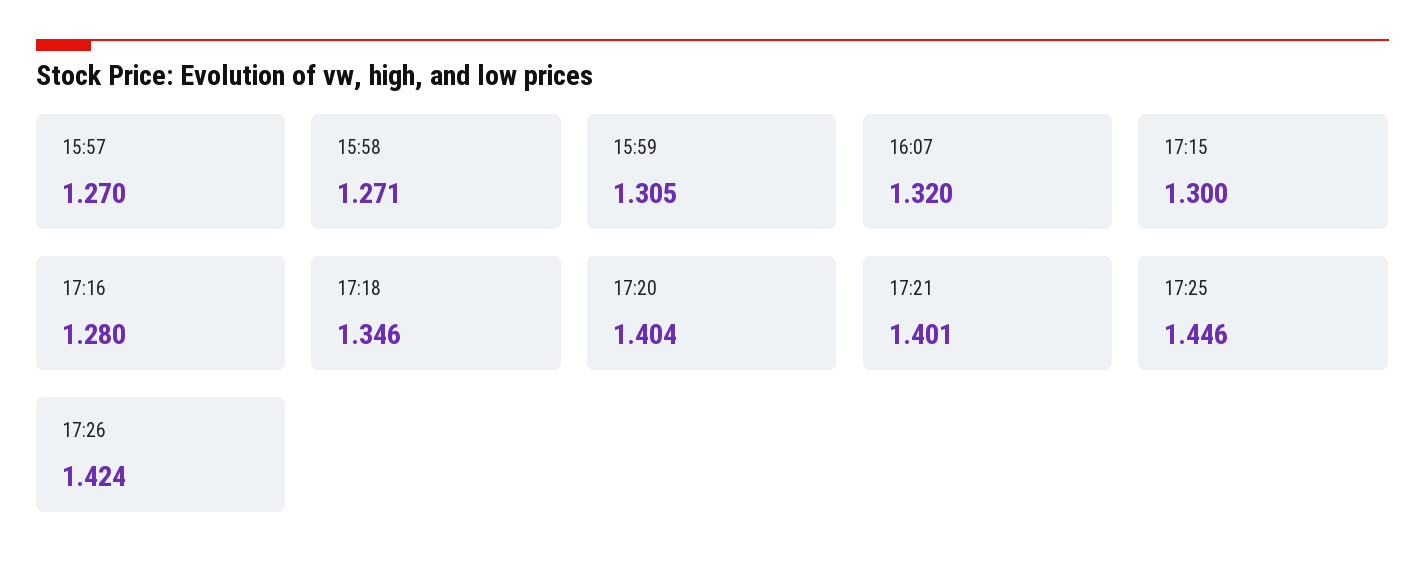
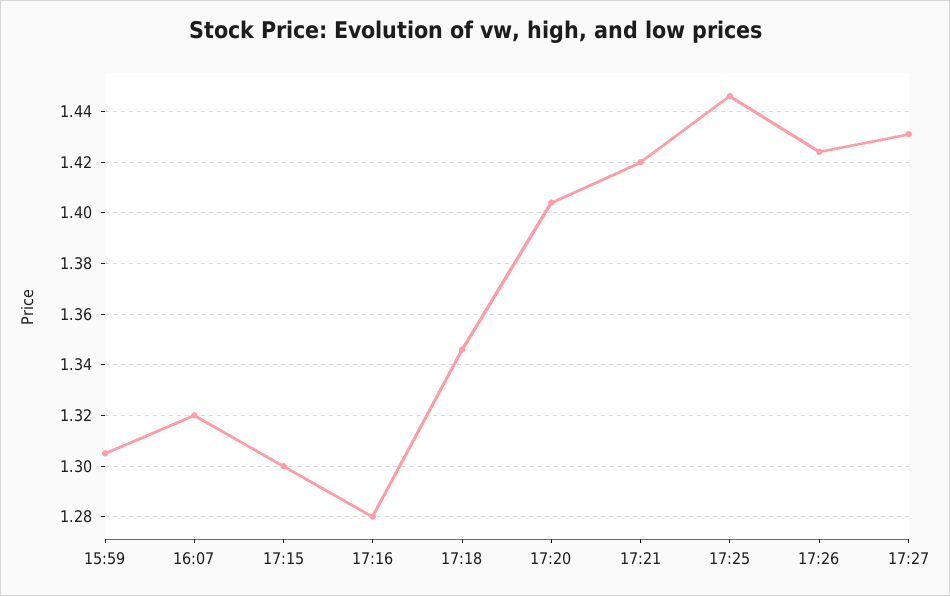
15:57: 1.27 -> none
15:58: 1.271 -> none
17:21: 1.401 -> 1.42
17:27: none -> 1.43

